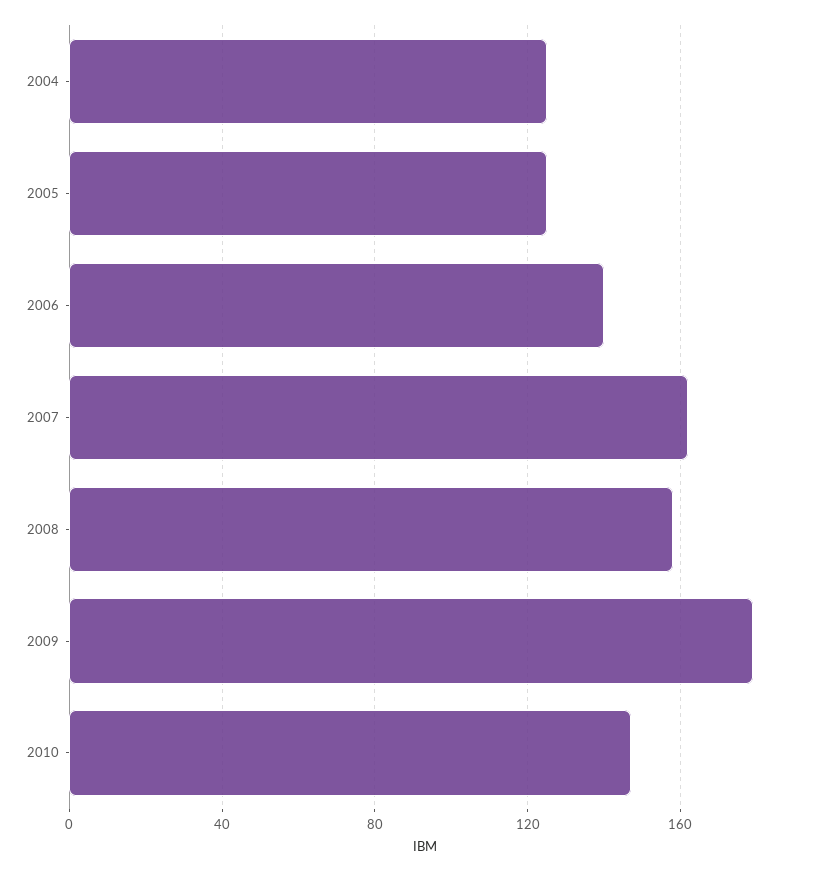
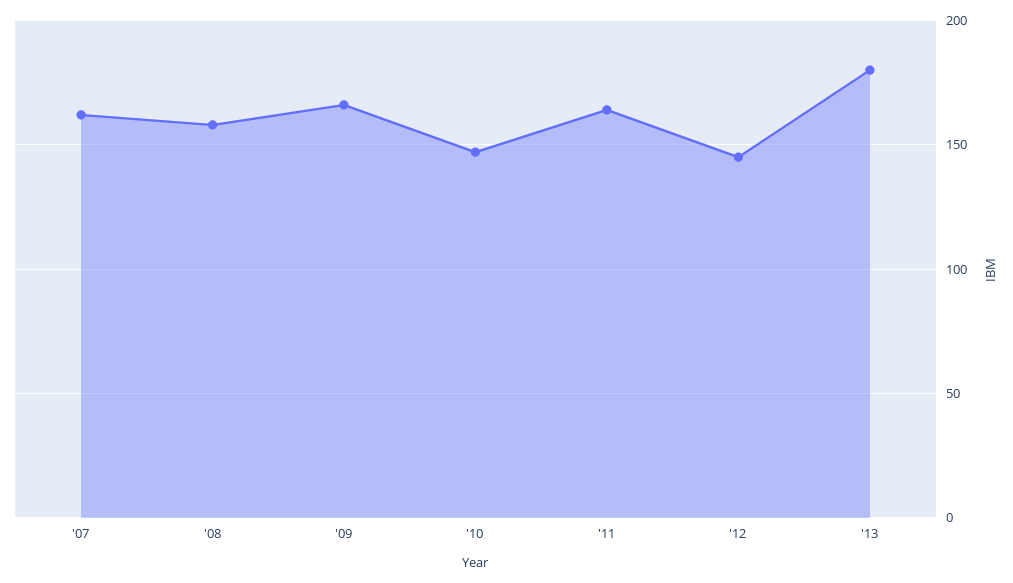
2004: 125 -> none
2005: 125 -> none
2006: 140 -> none
2009: 180 -> 165
'11: none -> 165
'12: none -> 145
'13: none -> 180

